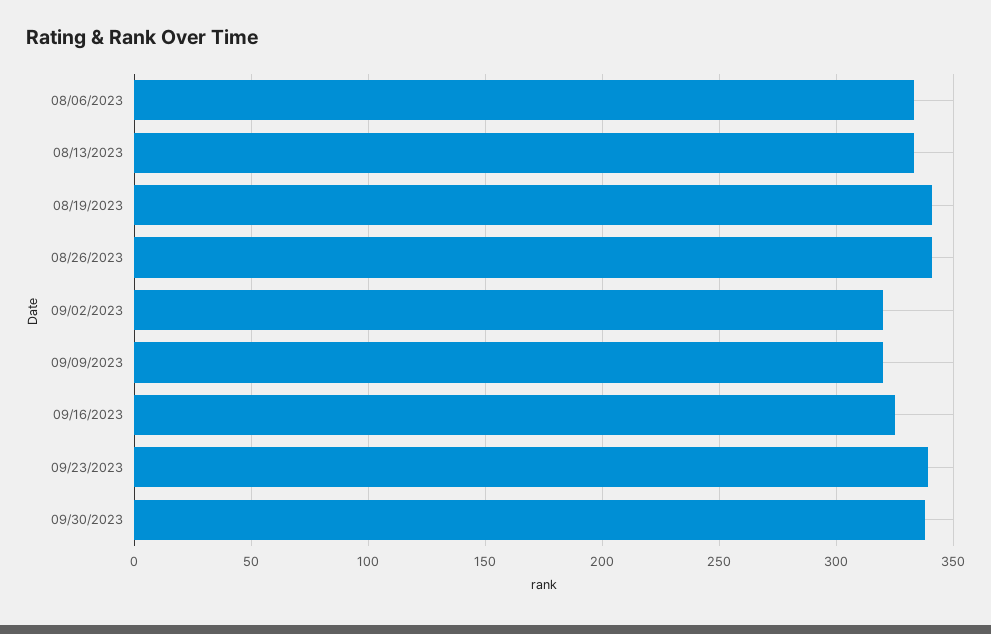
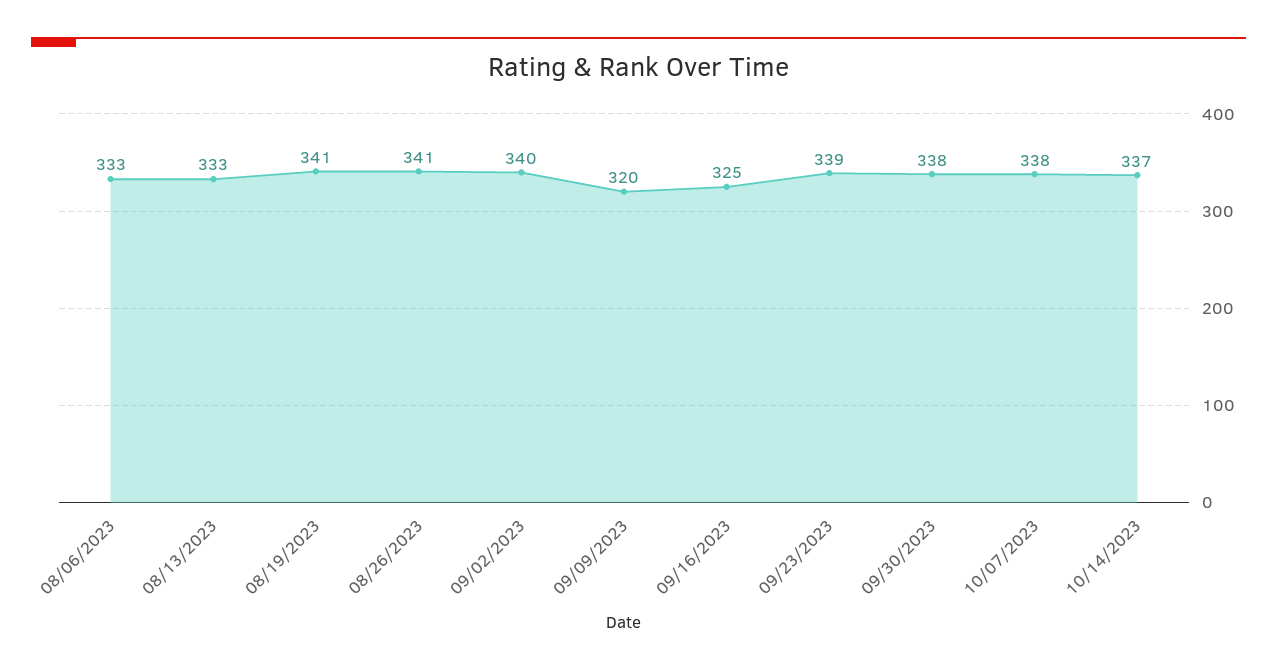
09/02/2023: 320 -> 340
10/07/2023: none -> 338
10/14/2023: none -> 337

